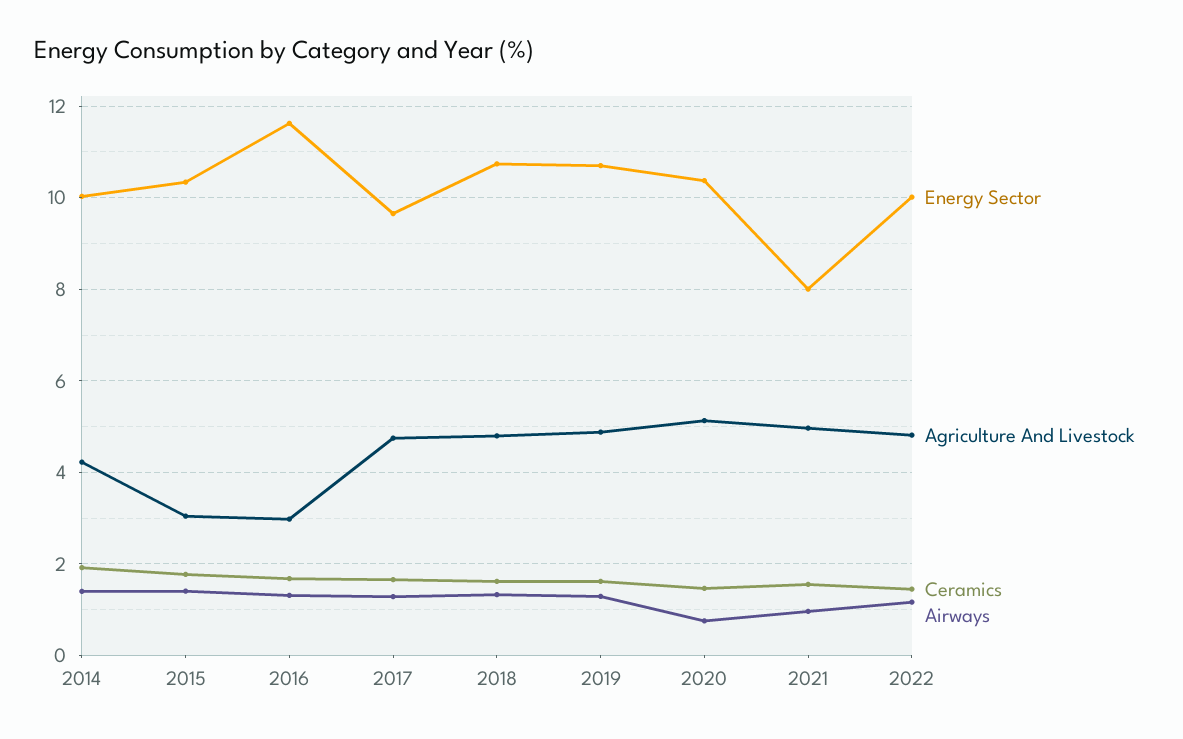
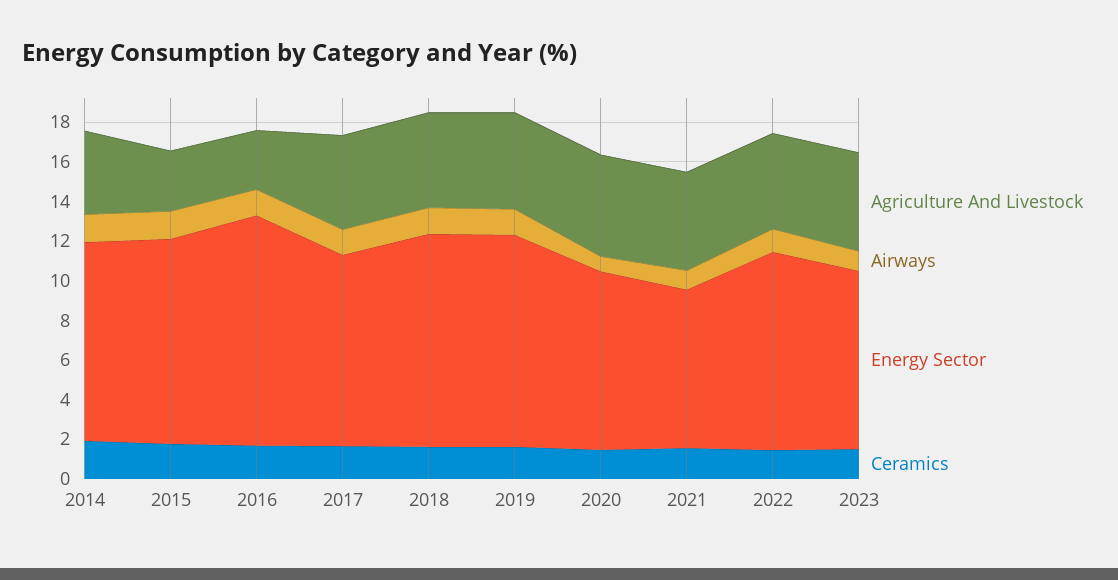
Energy Sector, 2020: 10.4 -> 9
Agriculture And Livestock, 2023: none -> 5
Airways, 2023: none -> 1
Energy Sector, 2023: none -> 9
Ceramics, 2023: none -> 1.5

